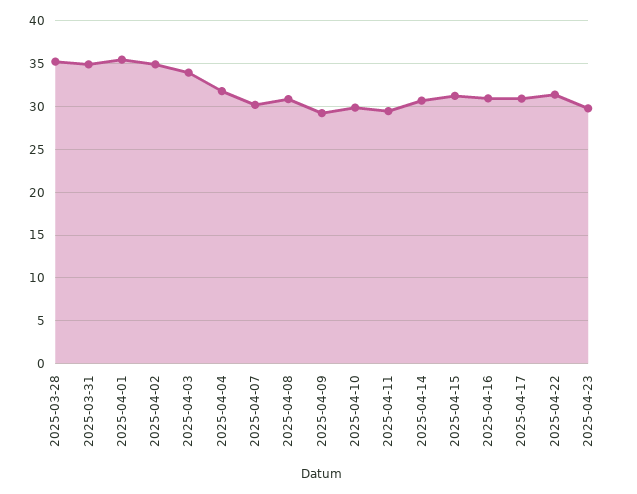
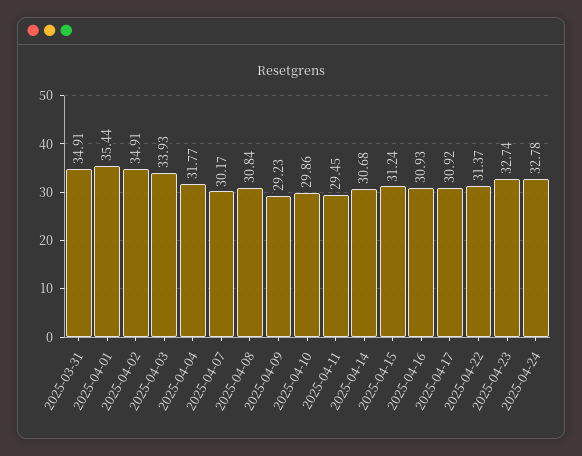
2025-03-28: 35 -> none
2025-04-23: 30 -> 32.74
2025-04-24: none -> 32.78

